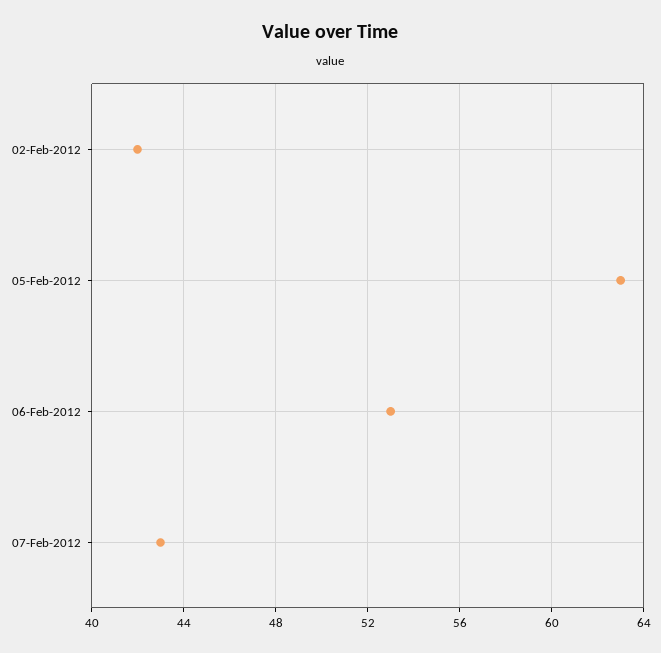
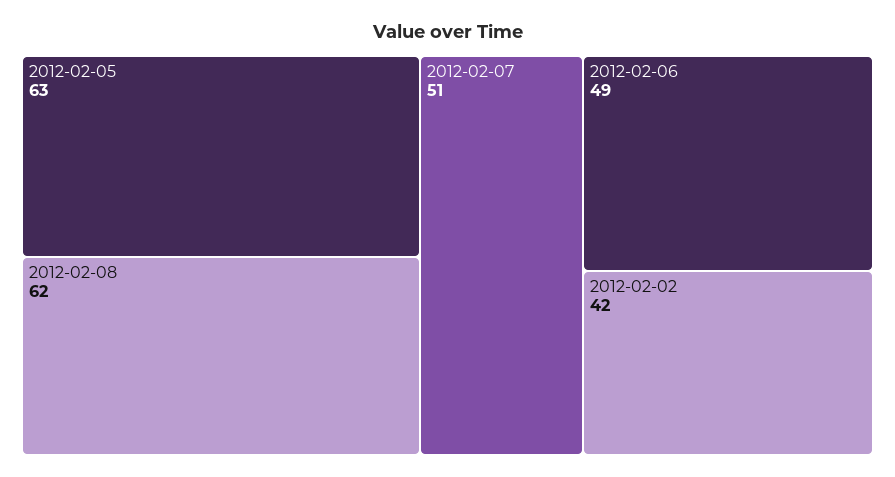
06-Feb-2012: 53 -> 49
07-Feb-2012: 43 -> 51
2012-02-08: none -> 62

